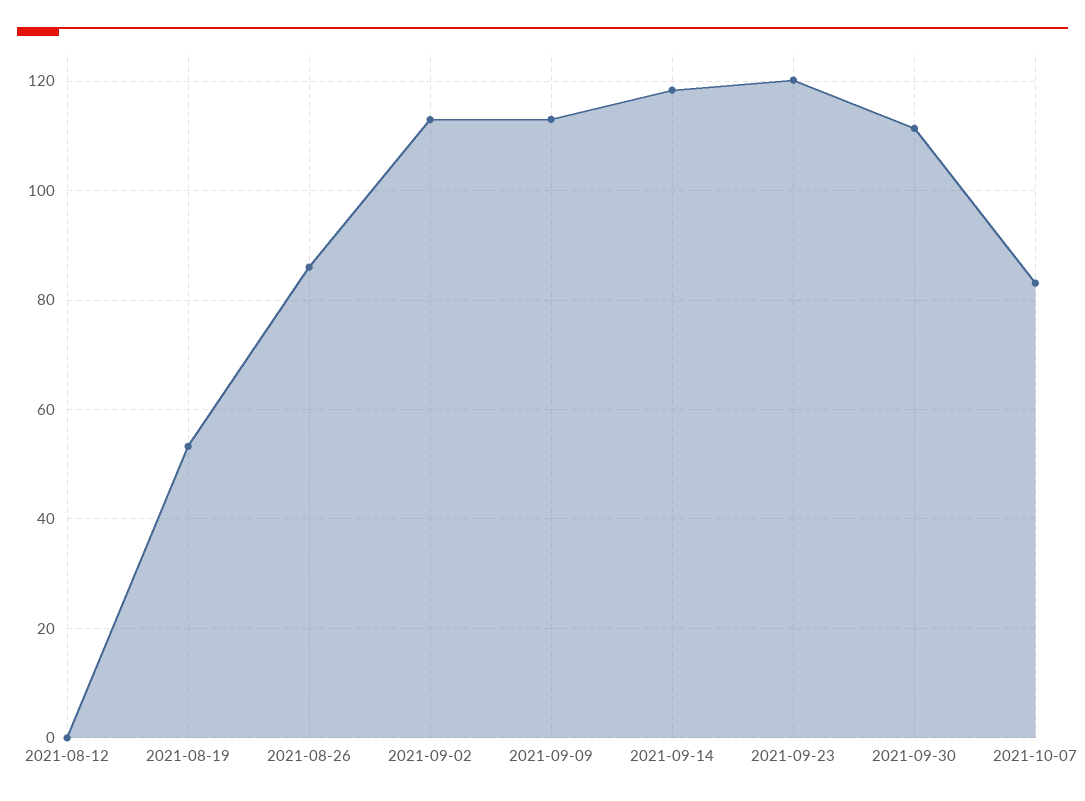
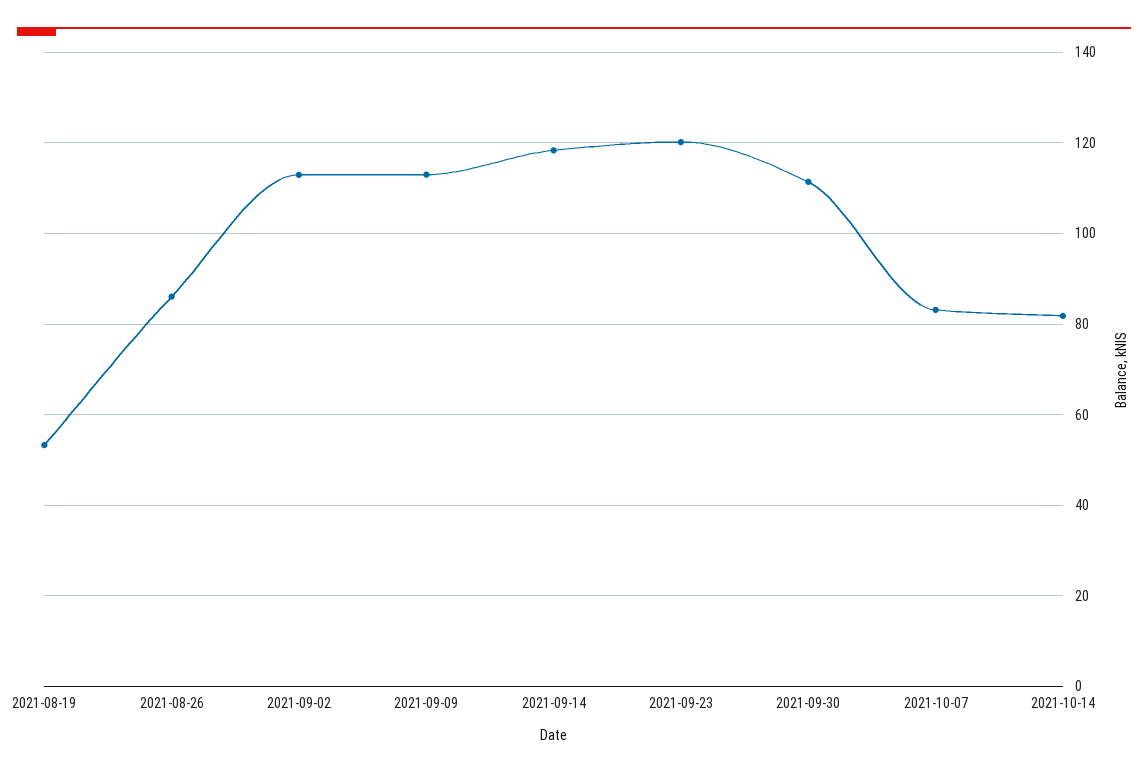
2021-08-12: 0 -> none
2021-10-14: none -> 82

